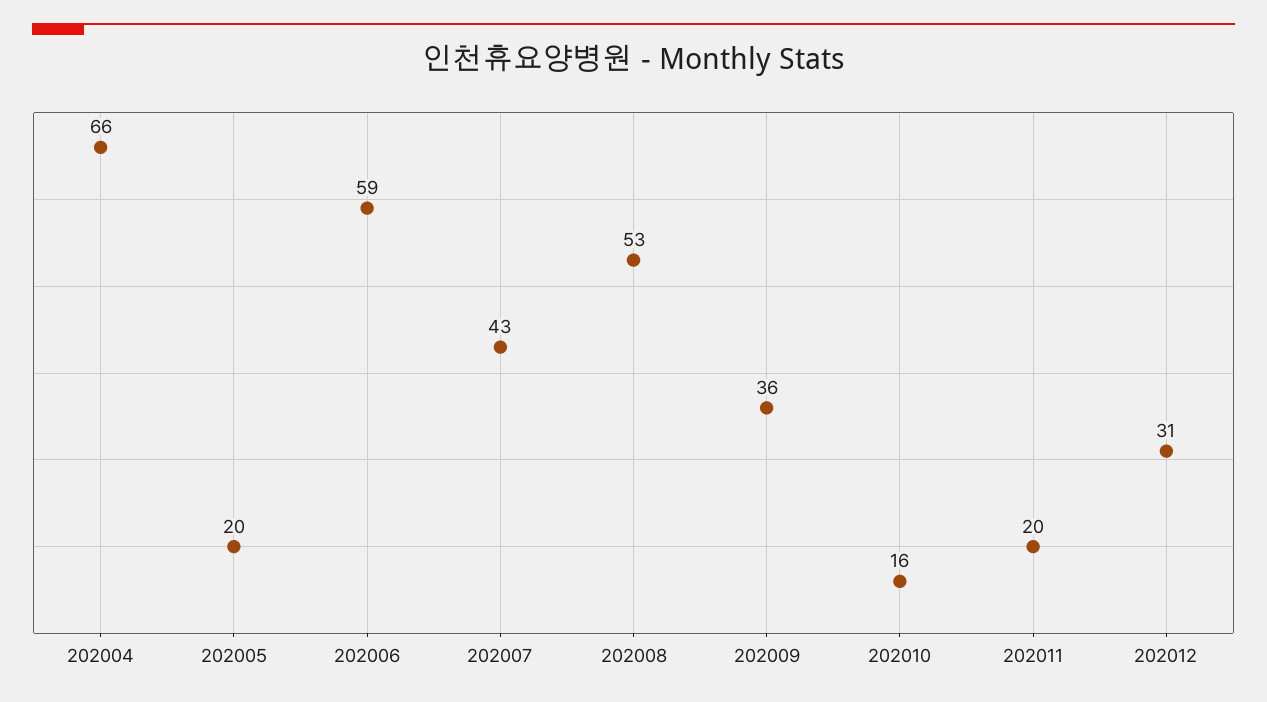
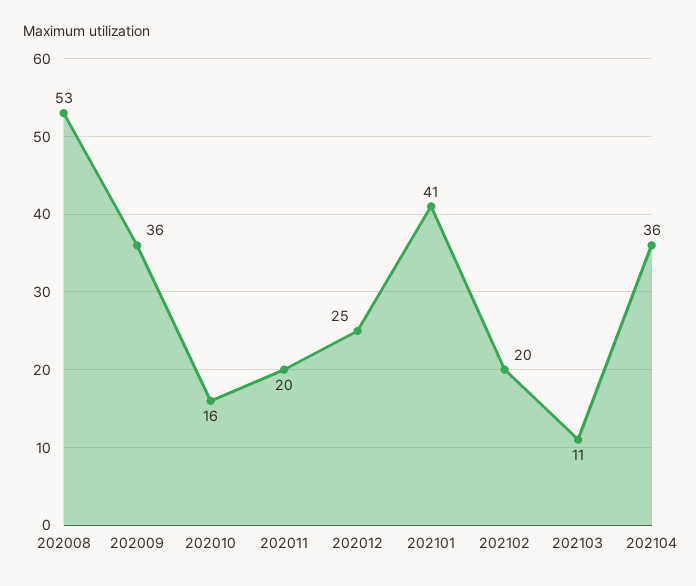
202004: 66 -> none
202005: 20 -> none
202006: 59 -> none
202007: 43 -> none
202012: 31 -> 25
202101: none -> 41
202102: none -> 20
202103: none -> 11
202104: none -> 36

